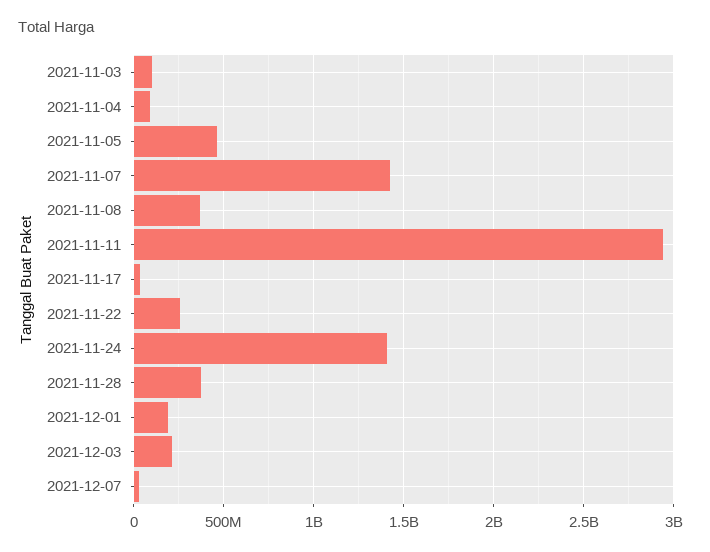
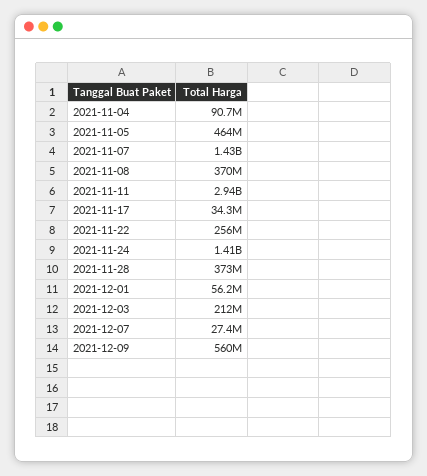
2021-11-03: 100000000 -> none
2021-12-01: 200000000 -> 56200000
2021-12-09: none -> 560000000

